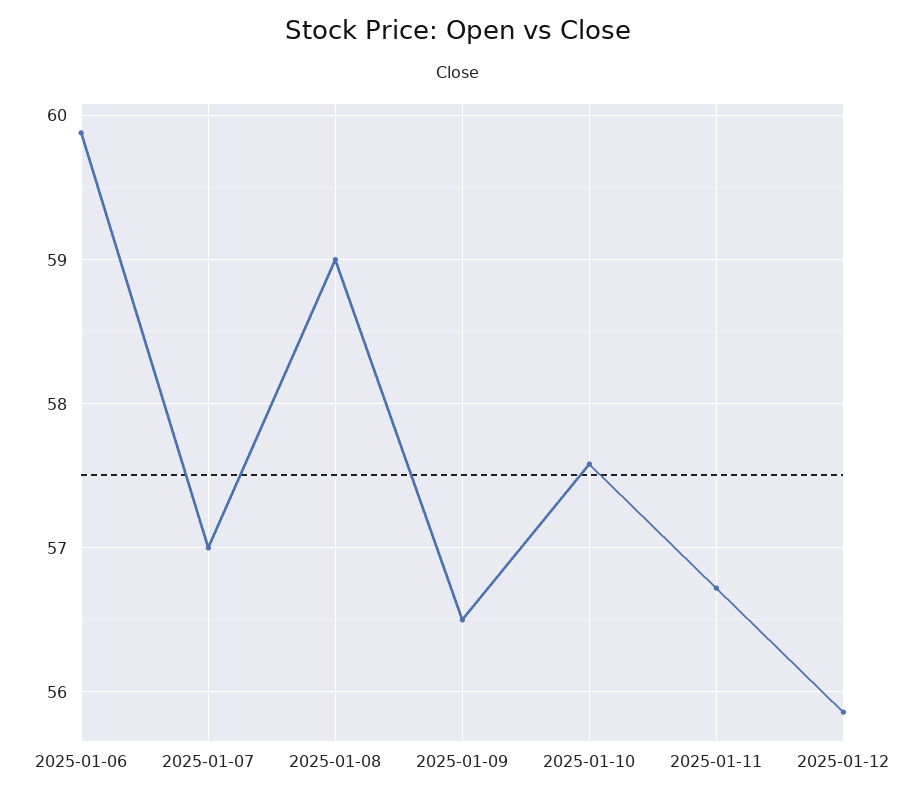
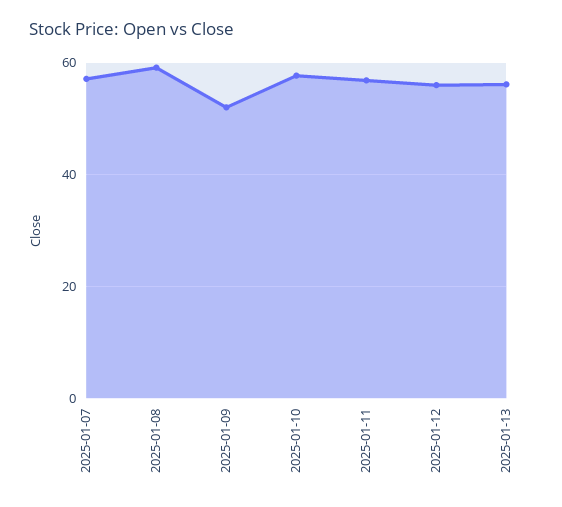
2025-01-06: 59.9 -> none
2025-01-09: 56.5 -> 52
2025-01-13: none -> 56

